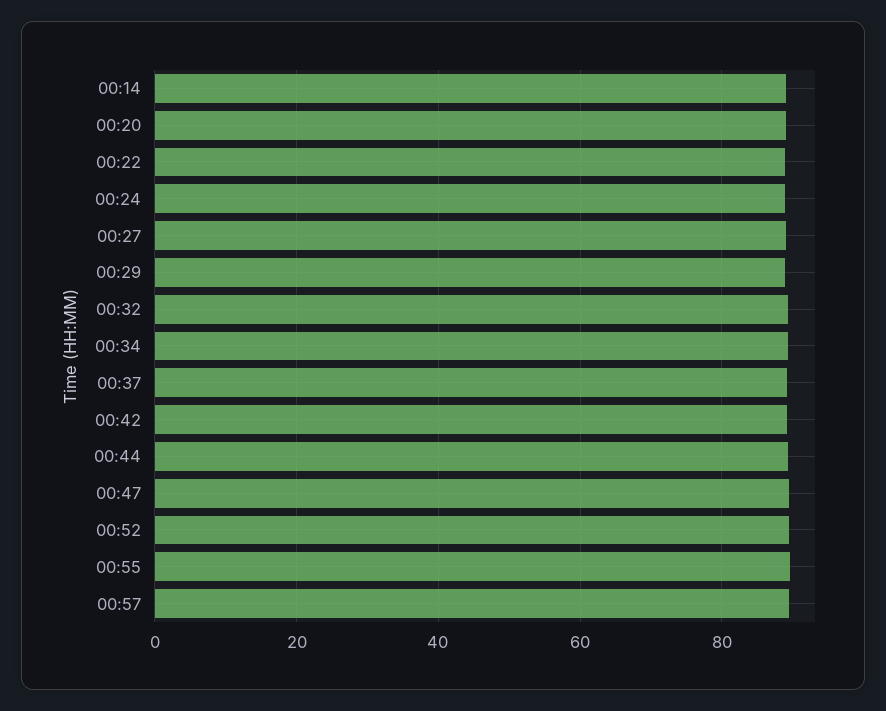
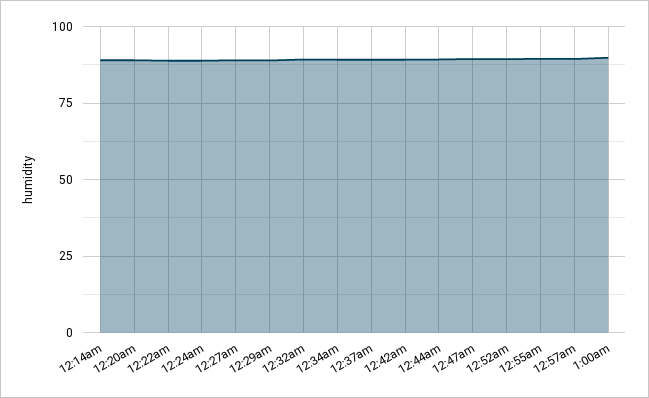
1:00am: none -> 90

